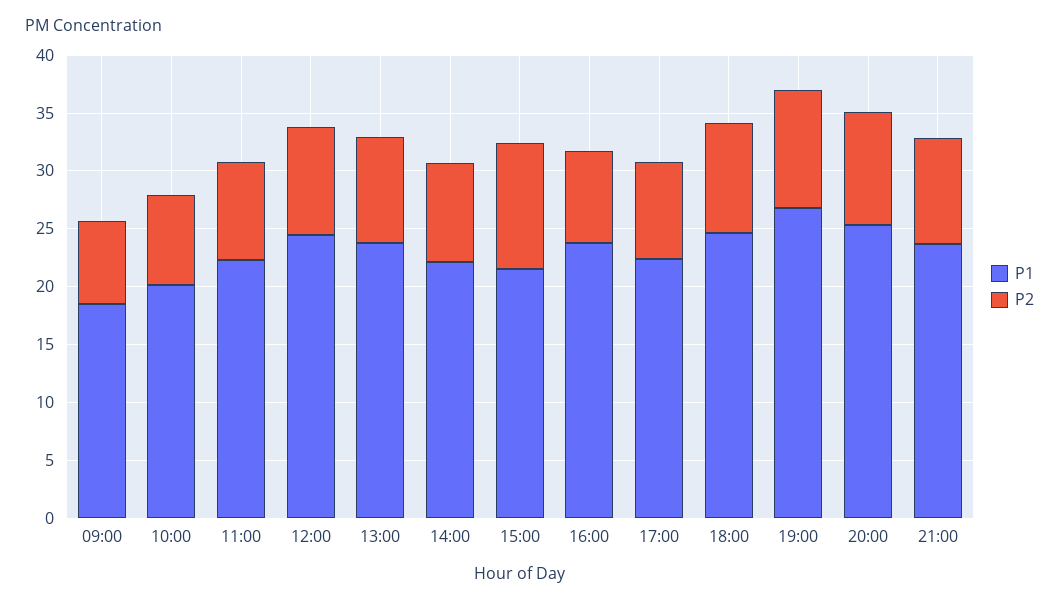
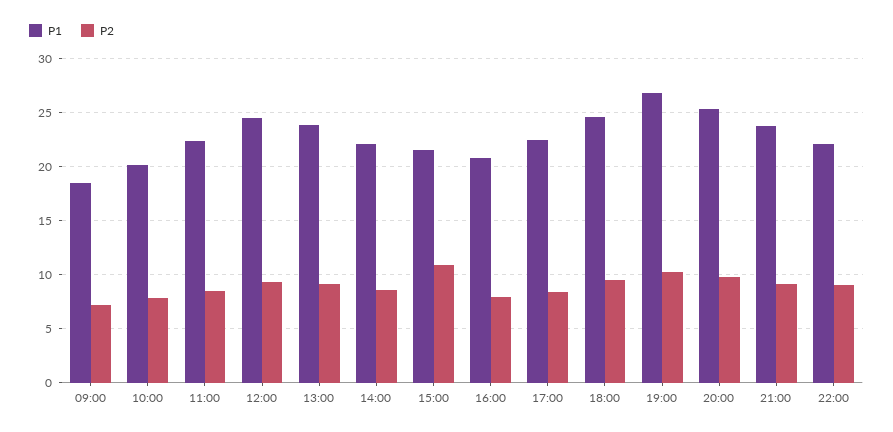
P1, 16:00: 24 -> 21
P1, 22:00: none -> 22
P2, 22:00: none -> 9

